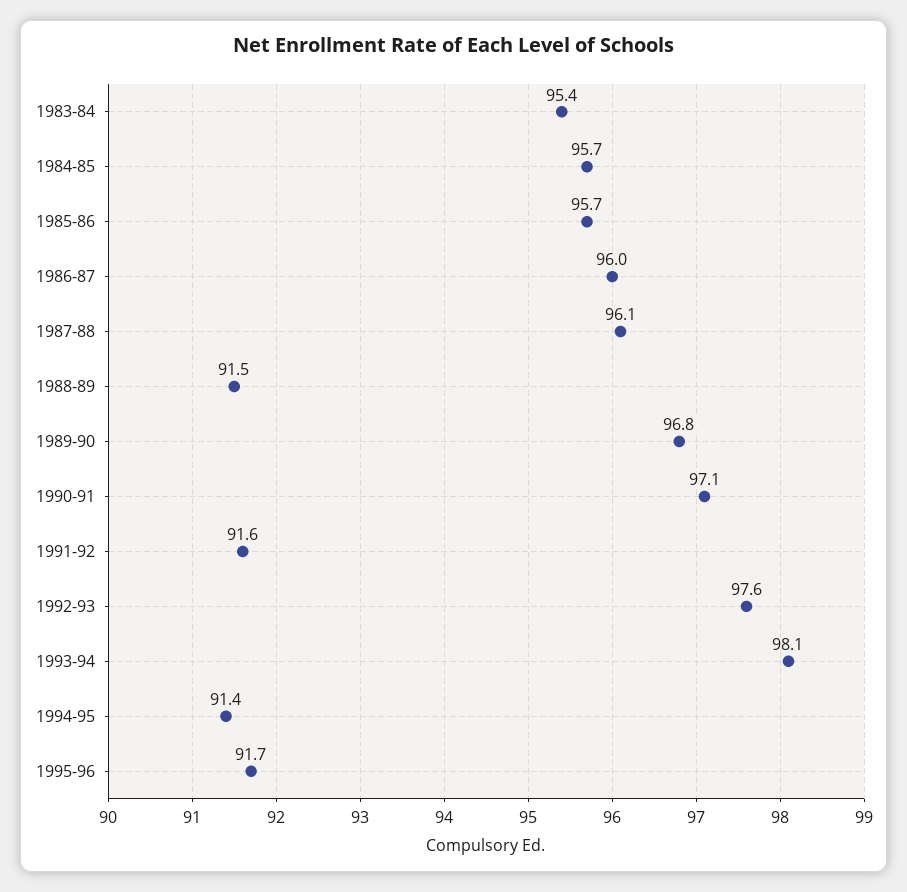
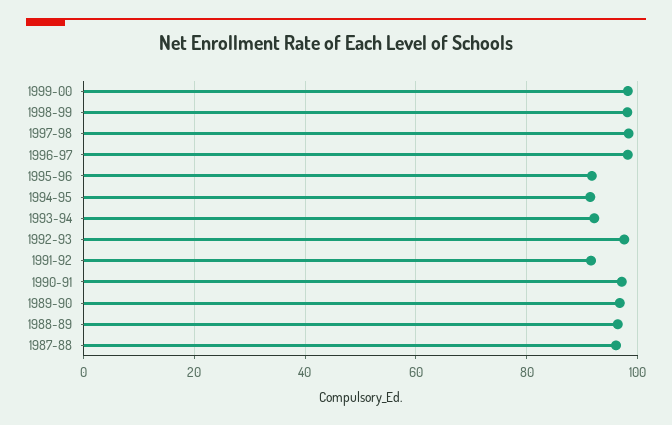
1983-84: 95.4 -> none
1984-85: 95.7 -> none
1985-86: 95.7 -> none
1986-87: 96 -> none
1988-89: 91.5 -> 96
1993-94: 98.1 -> 92
1999-00: none -> 98
1998-99: none -> 98
1997-98: none -> 98
1996-97: none -> 98

